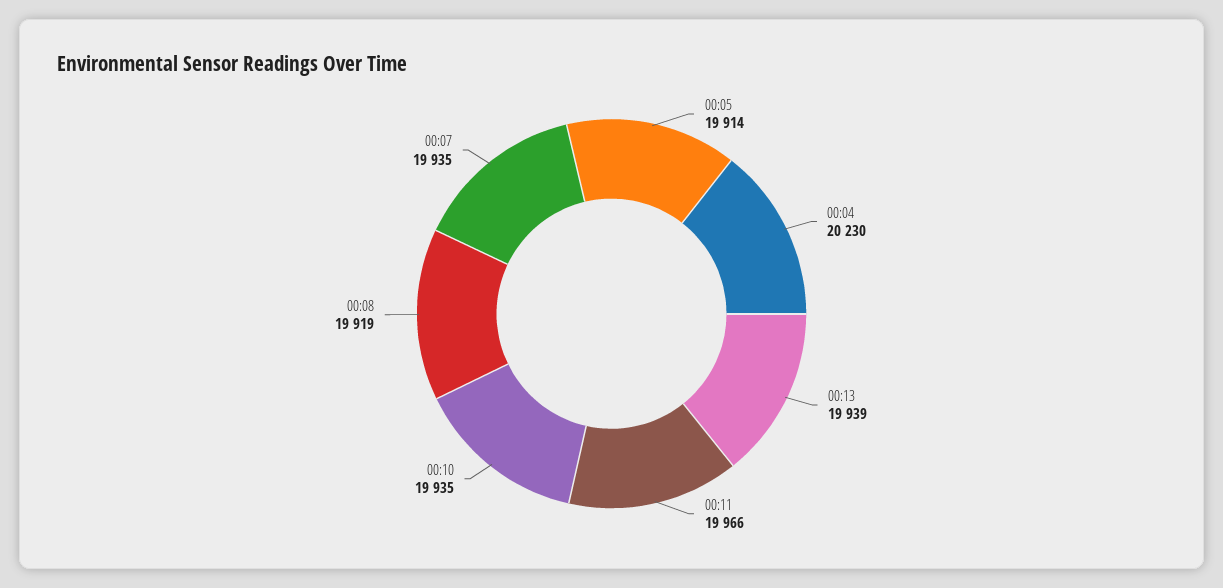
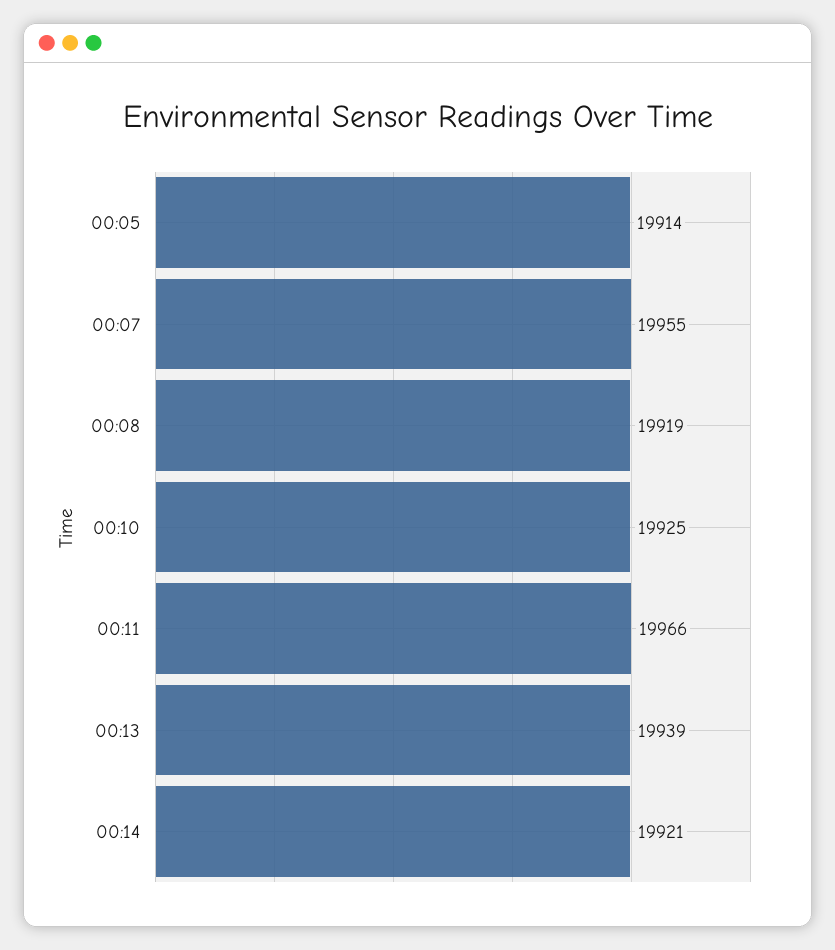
00:04: 20230 -> none
00:10: 19935 -> 19925
00:07: 19935 -> 19955
00:14: none -> 19921

